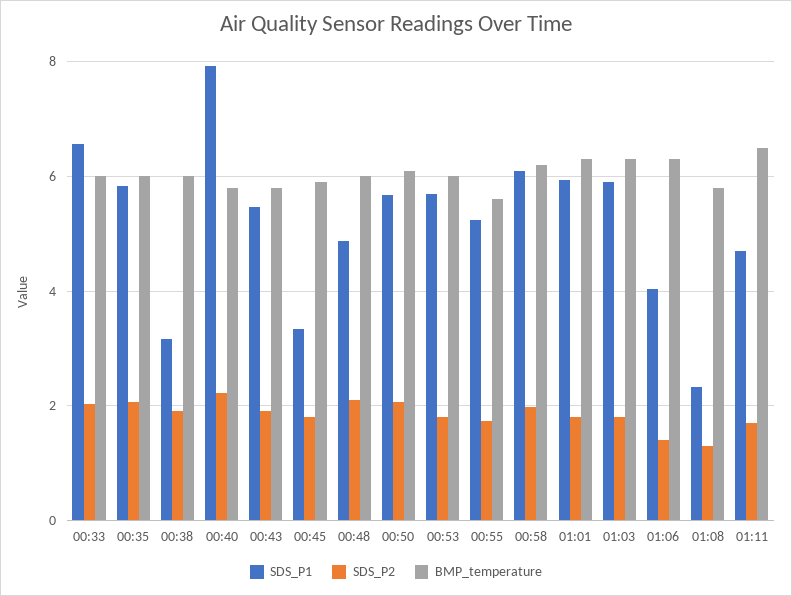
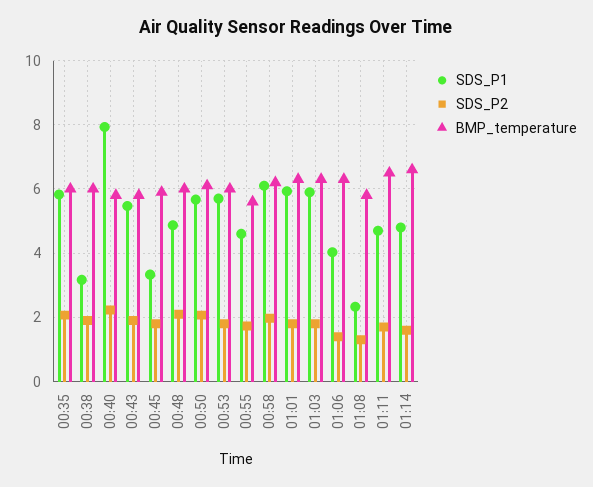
SDS_P1, 00:33: 6.6 -> none
SDS_P2, 00:33: 2 -> none
BMP_temperature, 00:33: 6 -> none
SDS_P1, 00:55: 5.2 -> 4.6
SDS_P1, 01:14: none -> 4.8
SDS_P2, 01:14: none -> 1.6
BMP_temperature, 01:14: none -> 6.6

